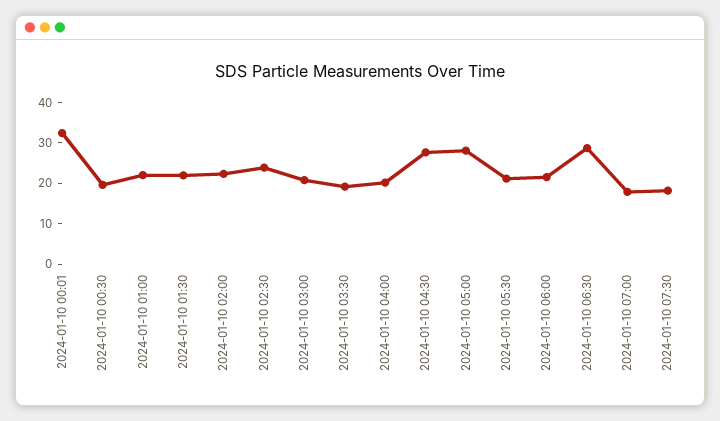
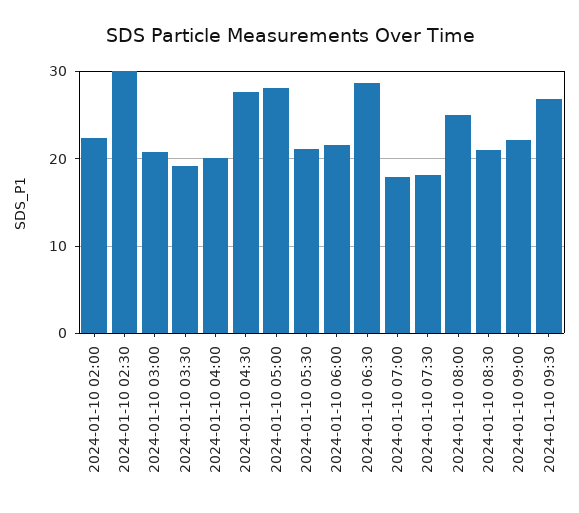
2024-01-10 00:01: 32 -> none
2024-01-10 00:30: 20 -> none
2024-01-10 01:00: 22 -> none
2024-01-10 01:30: 22 -> none
2024-01-10 02:30: 24 -> 30
2024-01-10 08:00: none -> 25
2024-01-10 08:30: none -> 21
2024-01-10 09:00: none -> 22
2024-01-10 09:30: none -> 27

